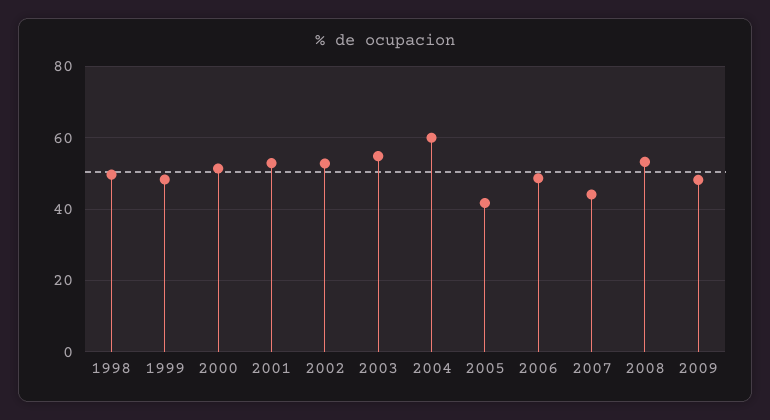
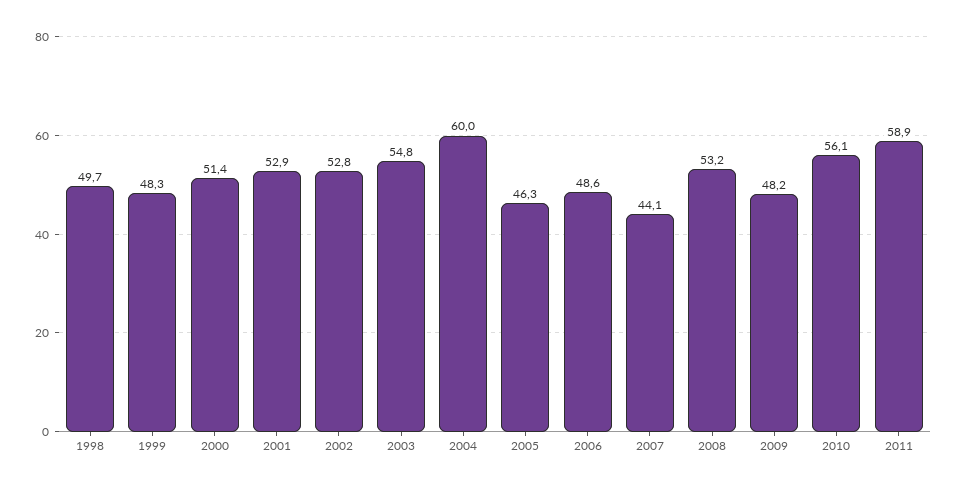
2005: 42 -> 46.3
2010: none -> 56.1
2011: none -> 58.9

